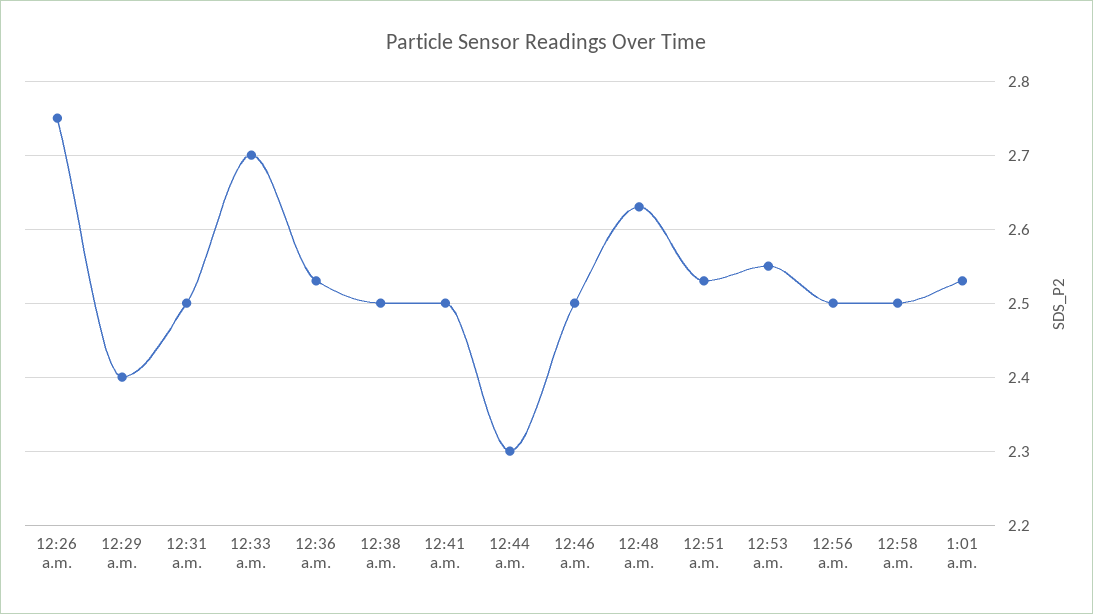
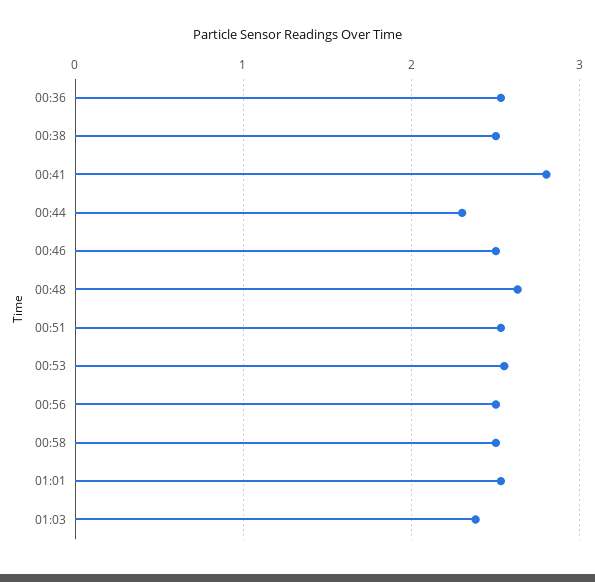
12:26 a.m.: 2.75 -> none
12:29 a.m.: 2.4 -> none
12:31 a.m.: 2.5 -> none
12:33 a.m.: 2.7 -> none
12:41 a.m.: 2.5 -> 2.8
01:03: none -> 2.4

